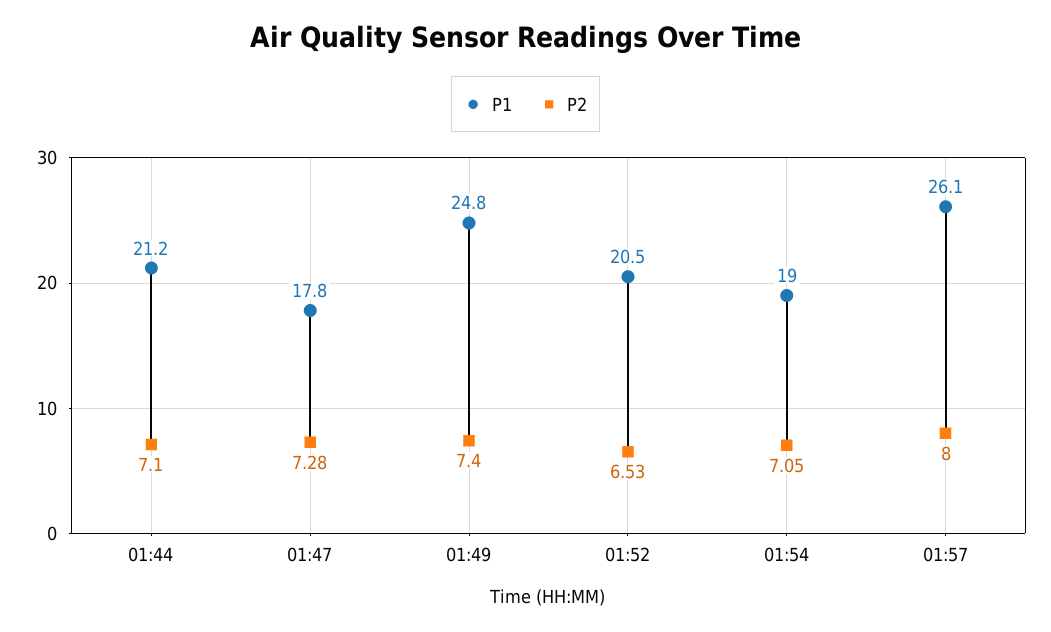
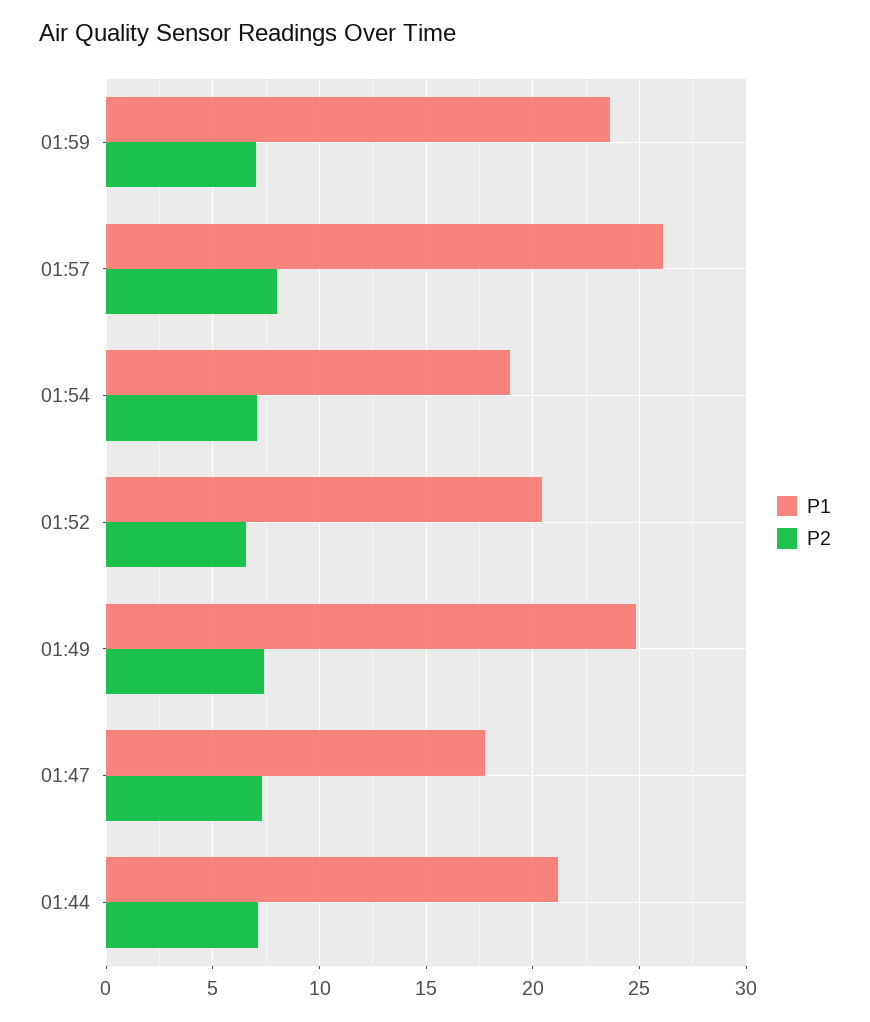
P1, 01:59: none -> 23.5
P2, 01:59: none -> 7

